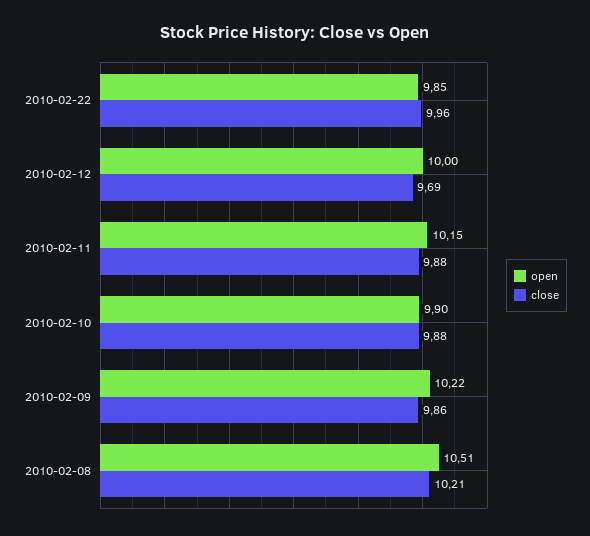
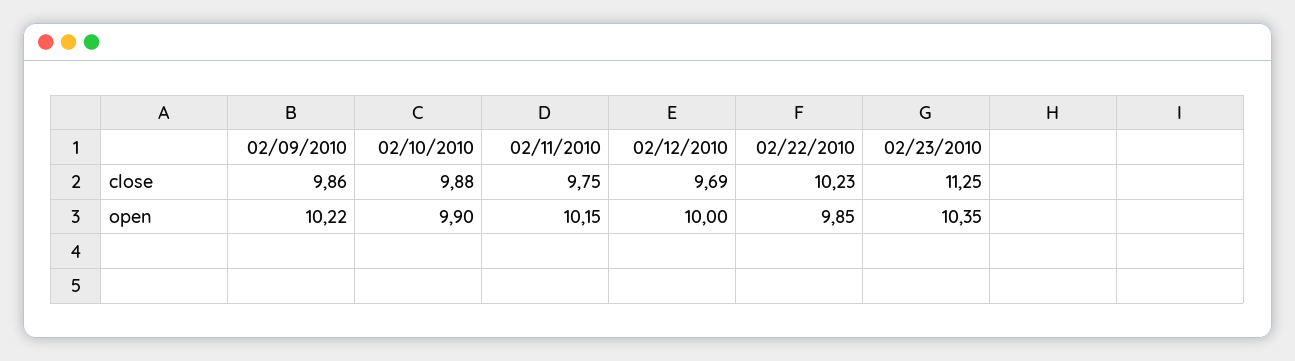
close, 2010-02-22: 9.96 -> 10.23
close, 2010-02-11: 9.88 -> 9.75
open, 2010-02-08: 10.51 -> none
close, 2010-02-08: 10.21 -> none
close, 02/23/2010: none -> 11.25
open, 02/23/2010: none -> 10.35

